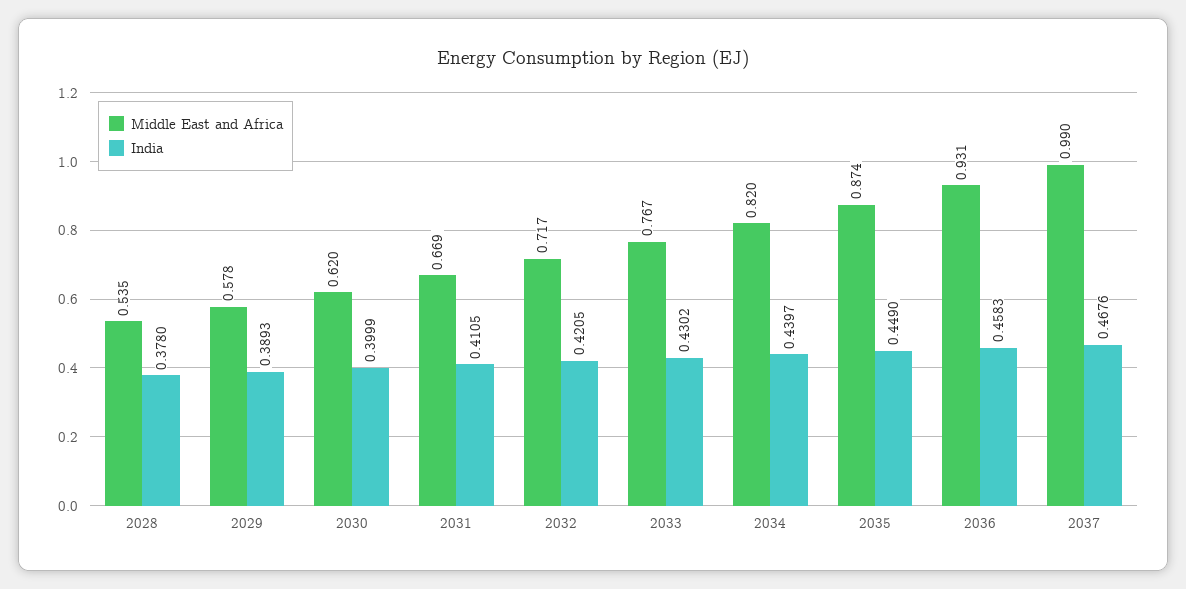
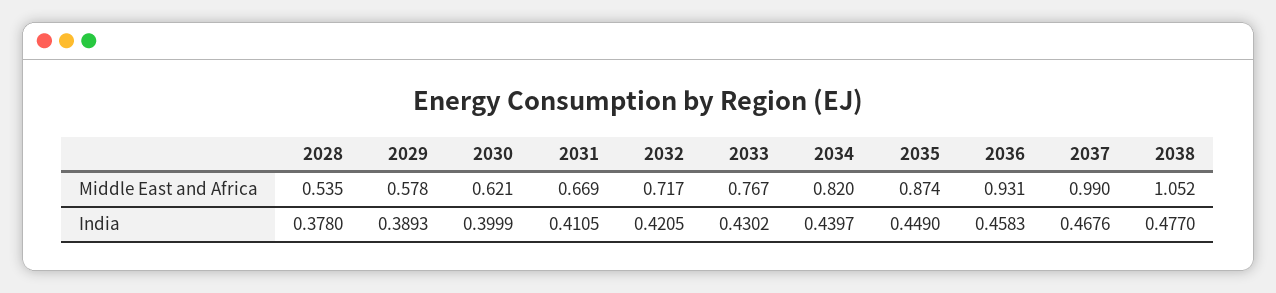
Middle East and Africa, 2030: 0.62 -> 0.621
Middle East and Africa, 2038: none -> 1.052
India, 2038: none -> 0.477

